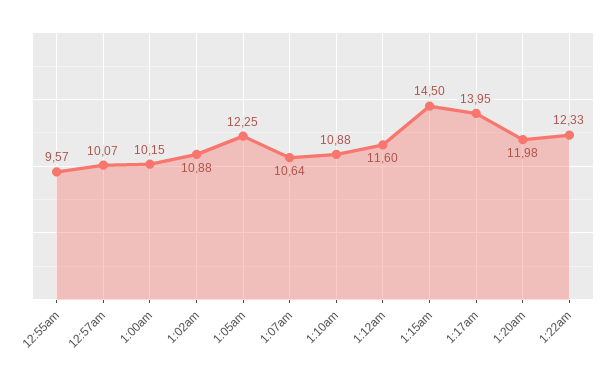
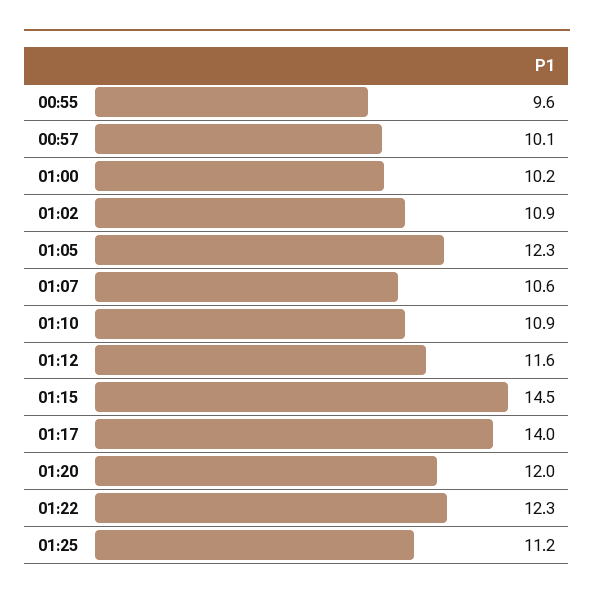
01:25: none -> 11.2

